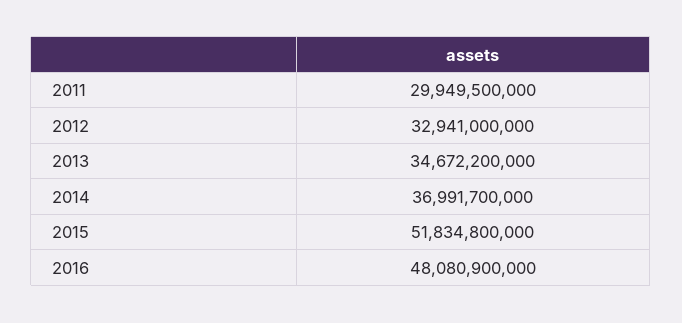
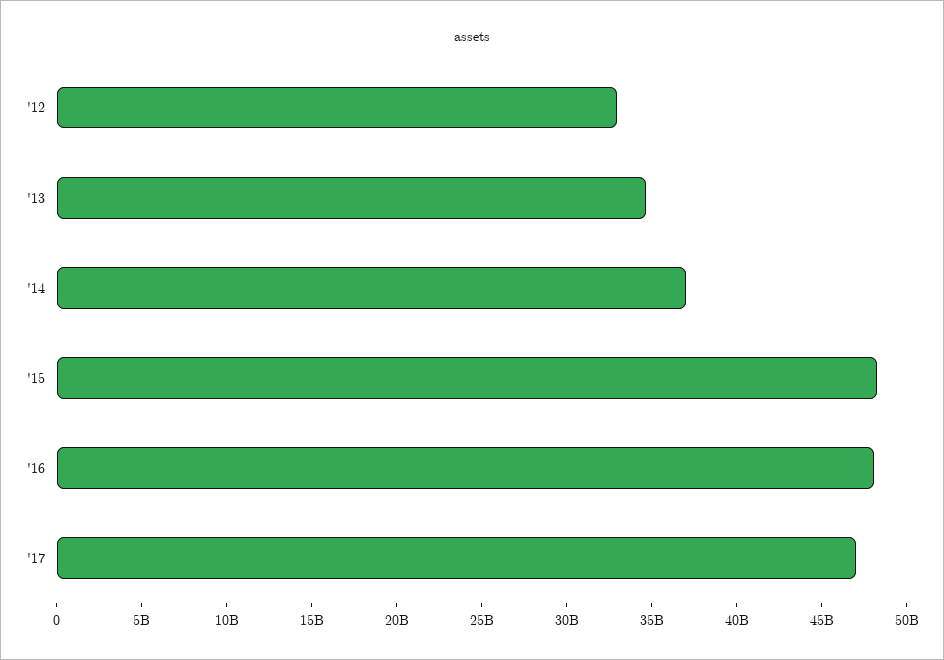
2011: 29949500000 -> none
2015: 51834800000 -> 48000000000
'17: none -> 47000000000

